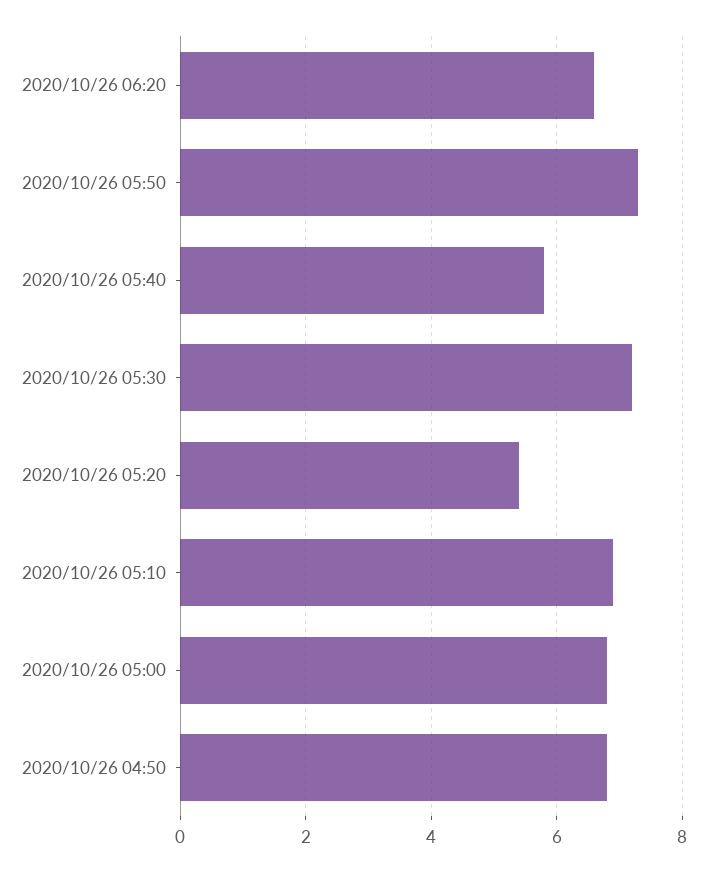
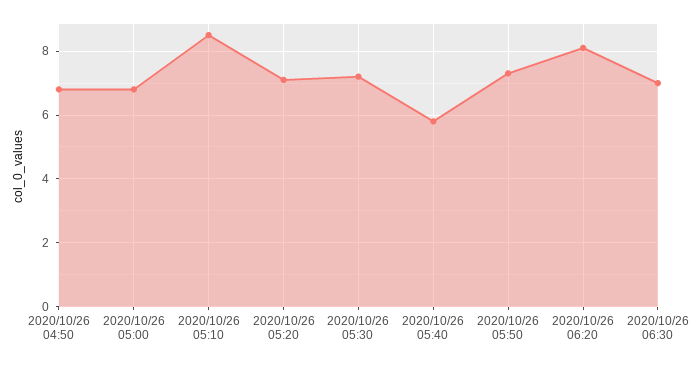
2020/10/26 06:20: 6.5 -> 8
2020/10/26 05:20: 5.5 -> 7
2020/10/26 05:10: 7 -> 8.5
2020/10/26 06:30: none -> 7

